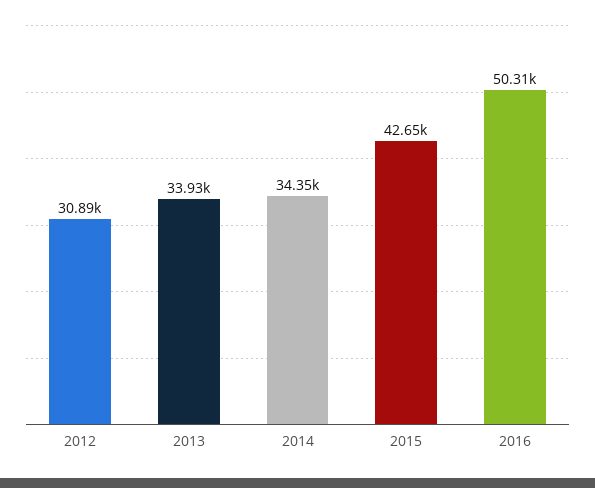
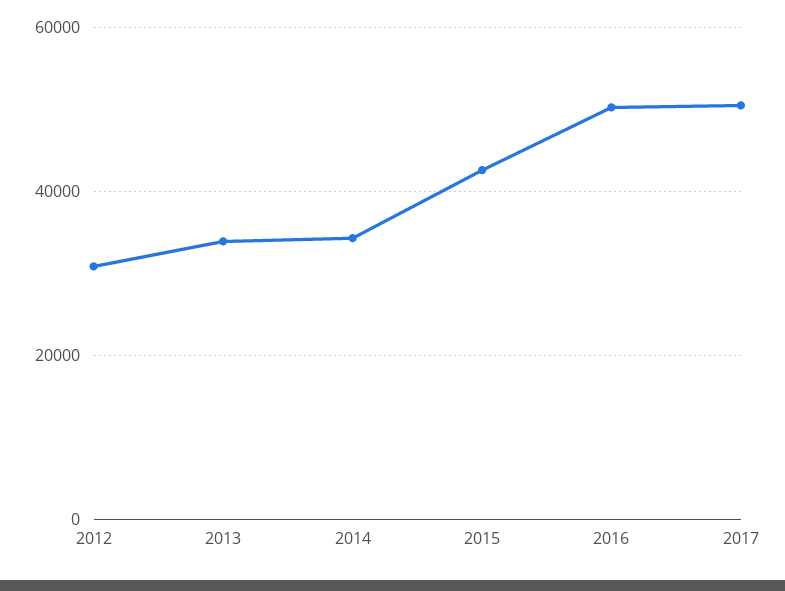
2017: none -> 50000

